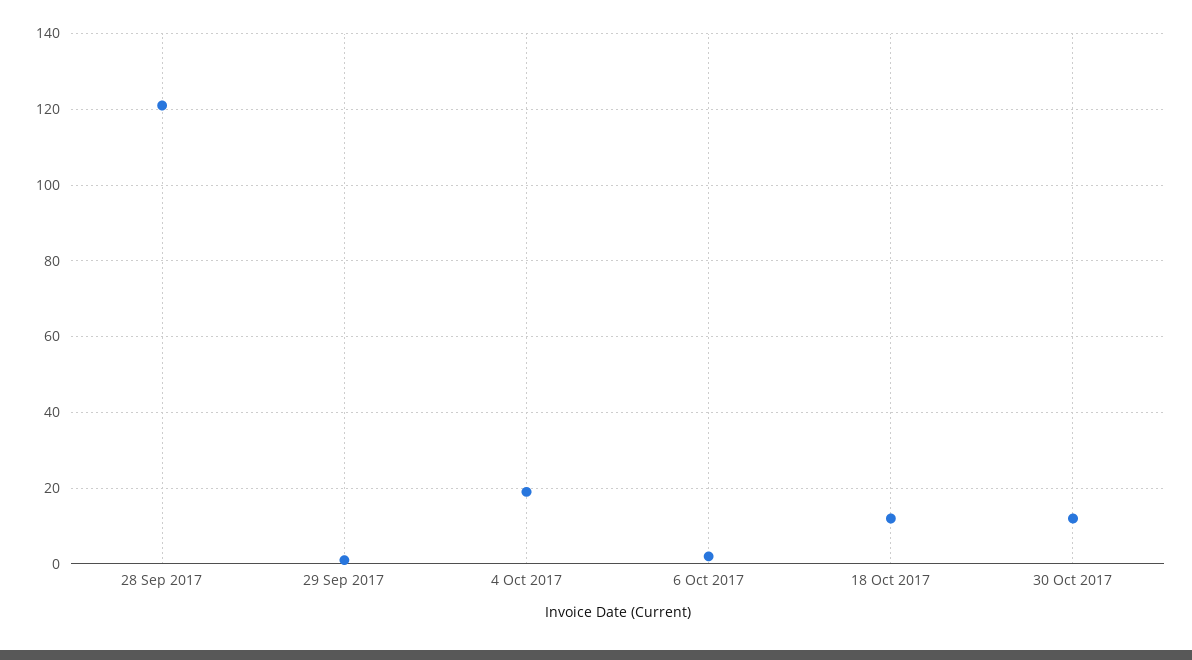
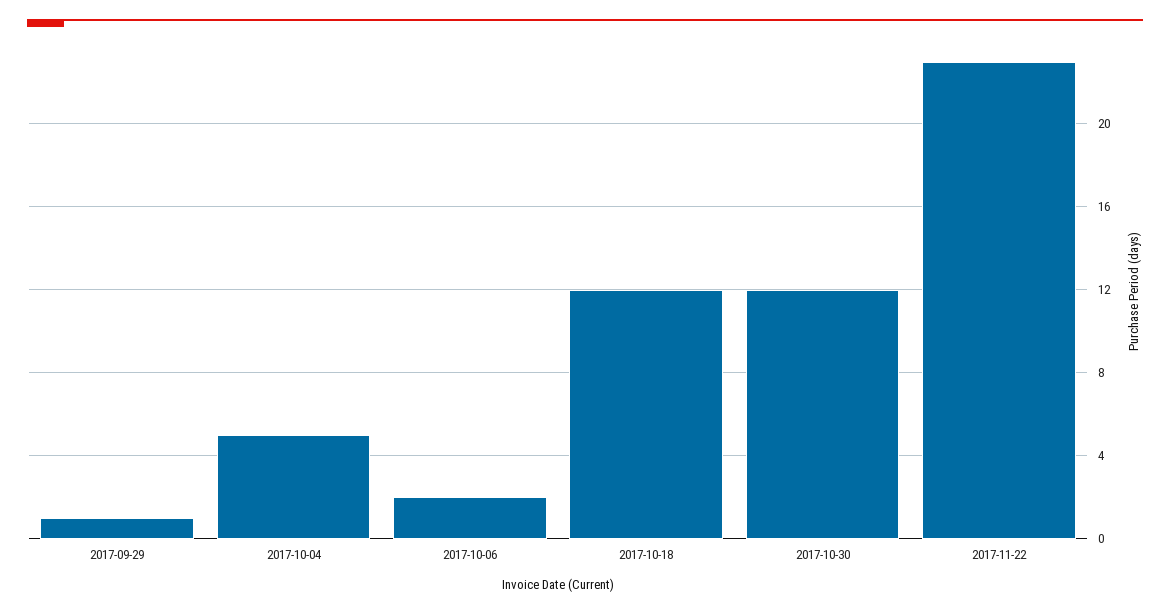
28 Sep 2017: 120 -> none
4 Oct 2017: 20 -> 5
2017-11-22: none -> 23

